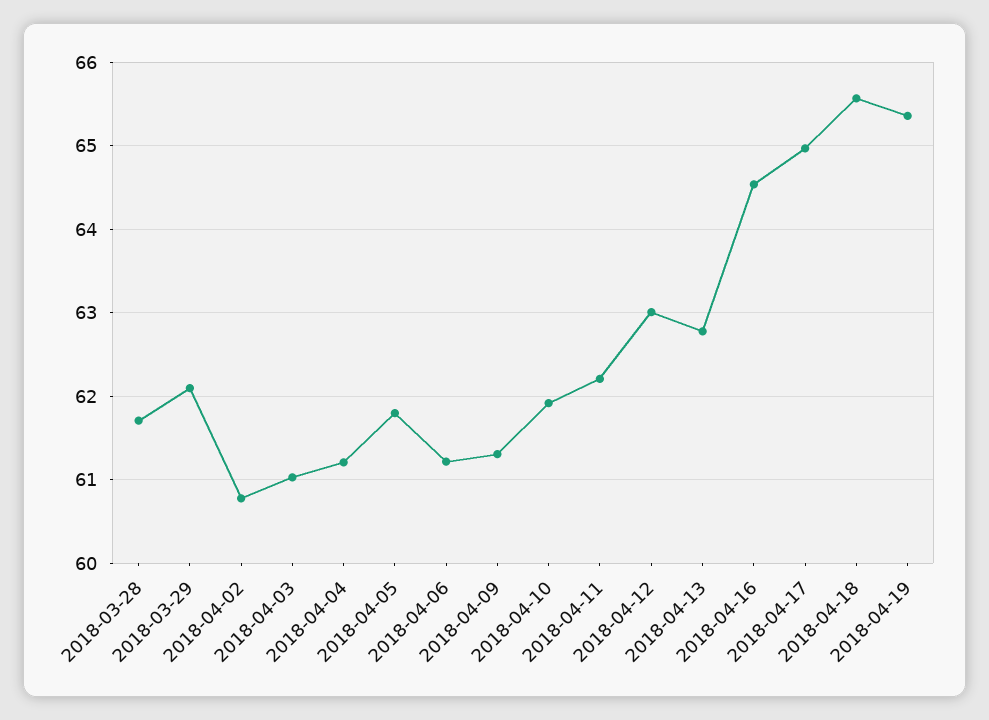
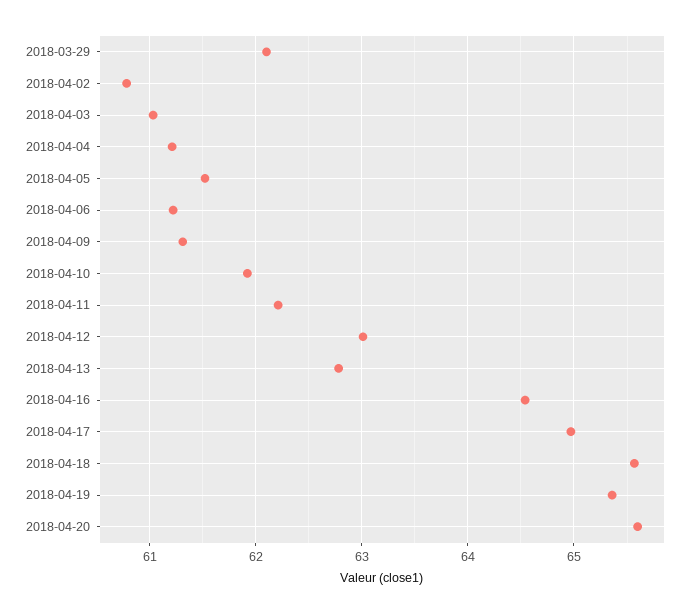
2018-03-28: 61.7 -> none
2018-04-05: 61.8 -> 61.5
2018-04-20: none -> 65.6

